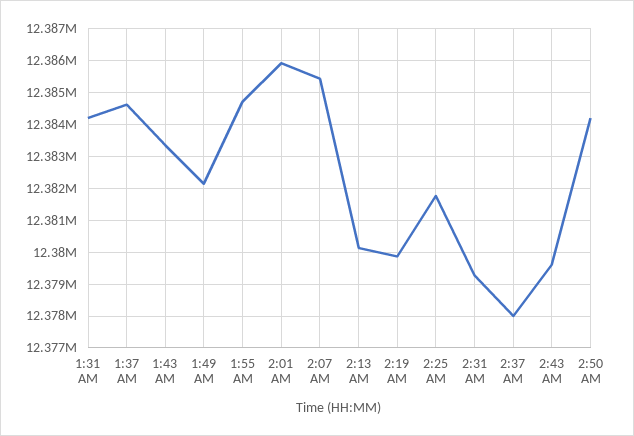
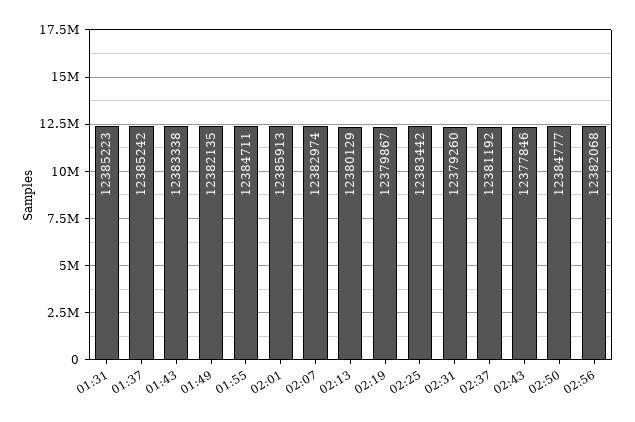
1:31 AM: 12384200 -> 12385223
1:37 AM: 12384600 -> 12385242
2:07 AM: 12385400 -> 12382974
2:25 AM: 12381800 -> 12383442
2:37 AM: 12378000 -> 12381192
2:43 AM: 12379600 -> 12377846
2:50 AM: 12384200 -> 12384777
02:56: none -> 12382068

